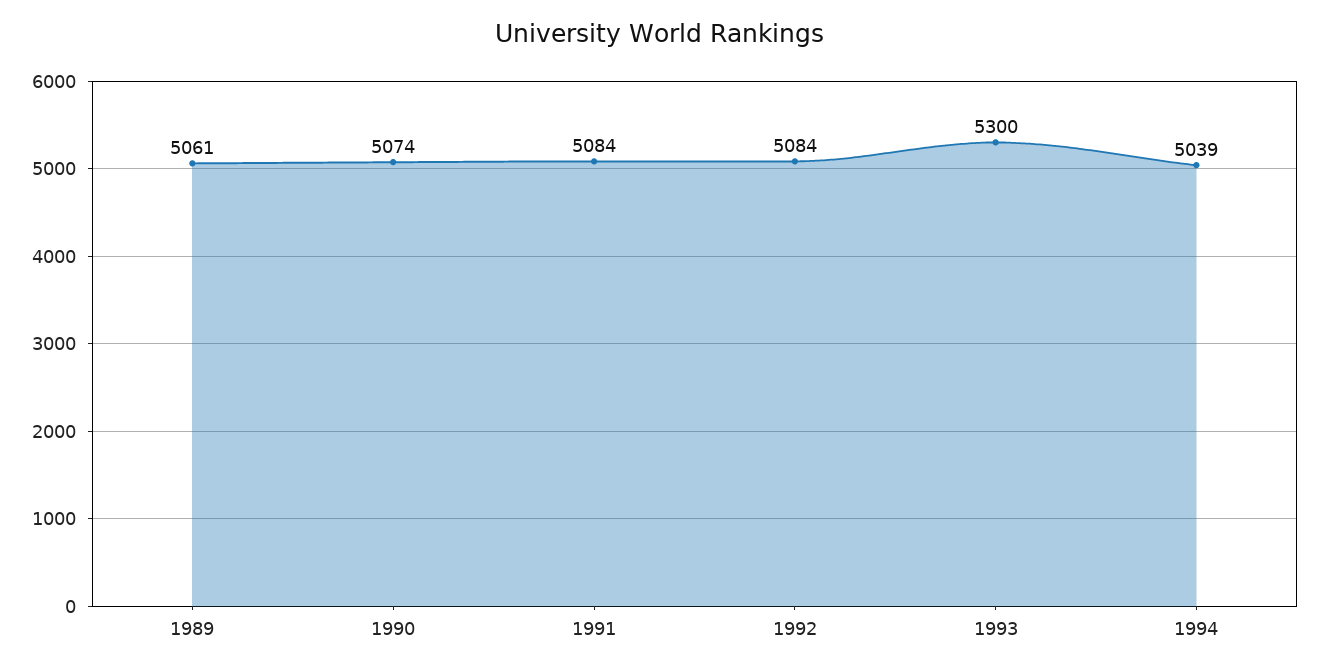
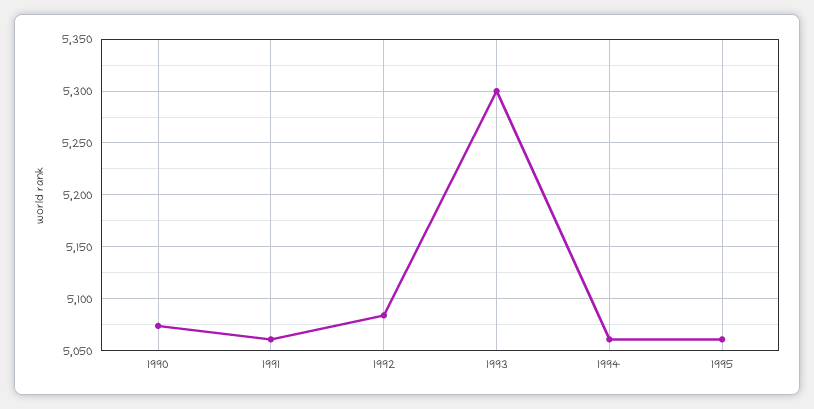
1989: 5061 -> none
1991: 5084 -> 5060
1994: 5039 -> 5060
1995: none -> 5060

